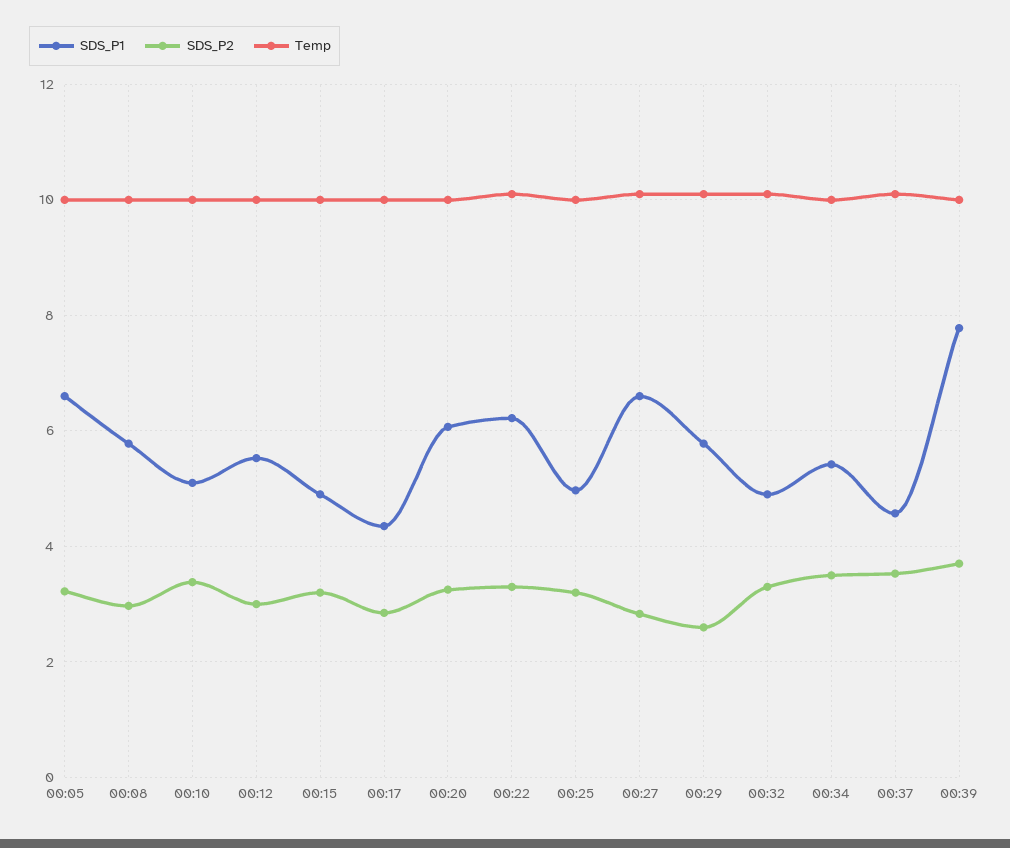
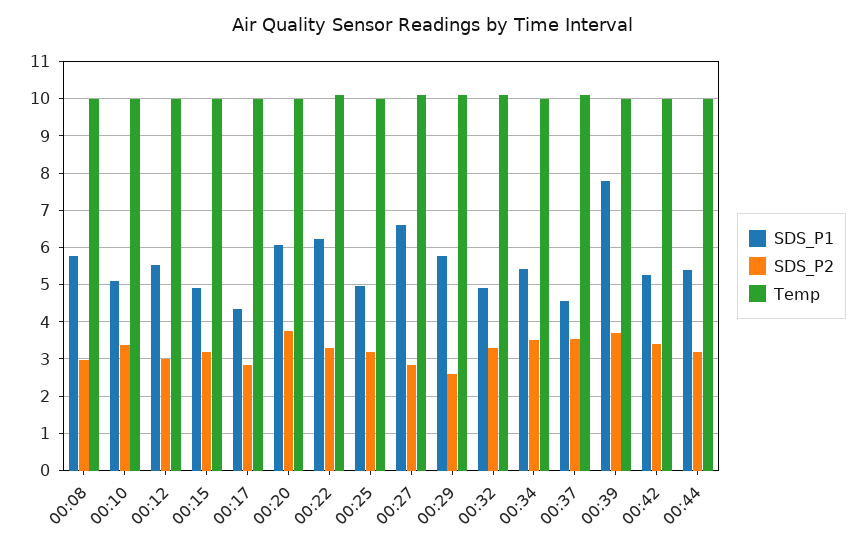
SDS_P1, 00:05: 6.6 -> none
SDS_P2, 00:05: 3.2 -> none
Temp, 00:05: 10 -> none
SDS_P2, 00:20: 3.2 -> 3.8
SDS_P1, 00:42: none -> 5.2
SDS_P2, 00:42: none -> 3.4
Temp, 00:42: none -> 10
SDS_P1, 00:44: none -> 5.4
SDS_P2, 00:44: none -> 3.2
Temp, 00:44: none -> 10

